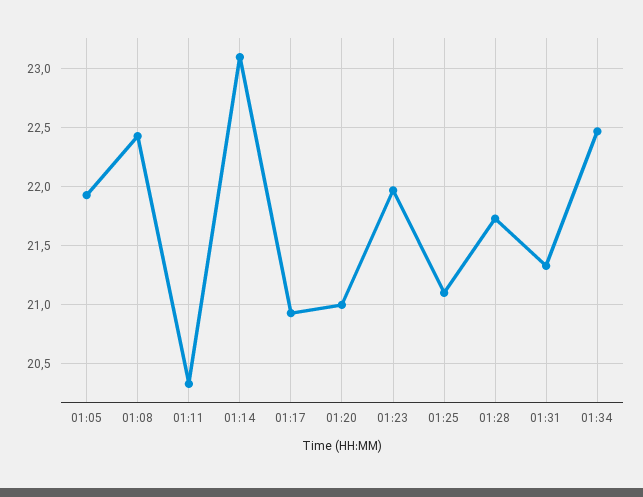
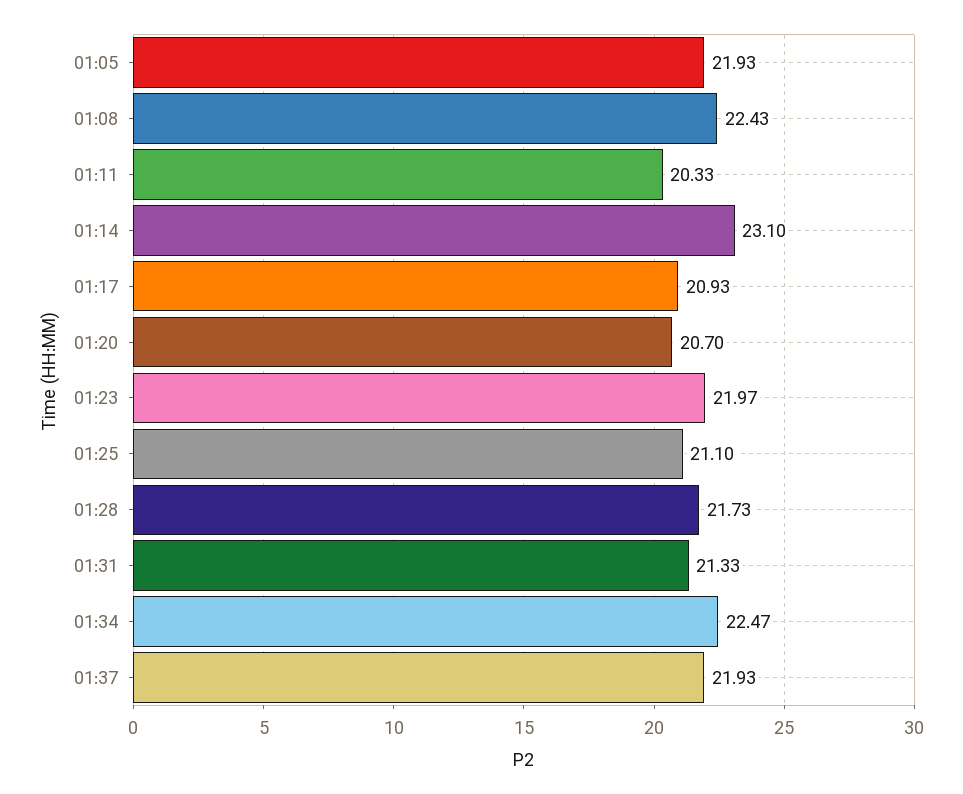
01:20: 21 -> 20.7
01:37: none -> 21.93

